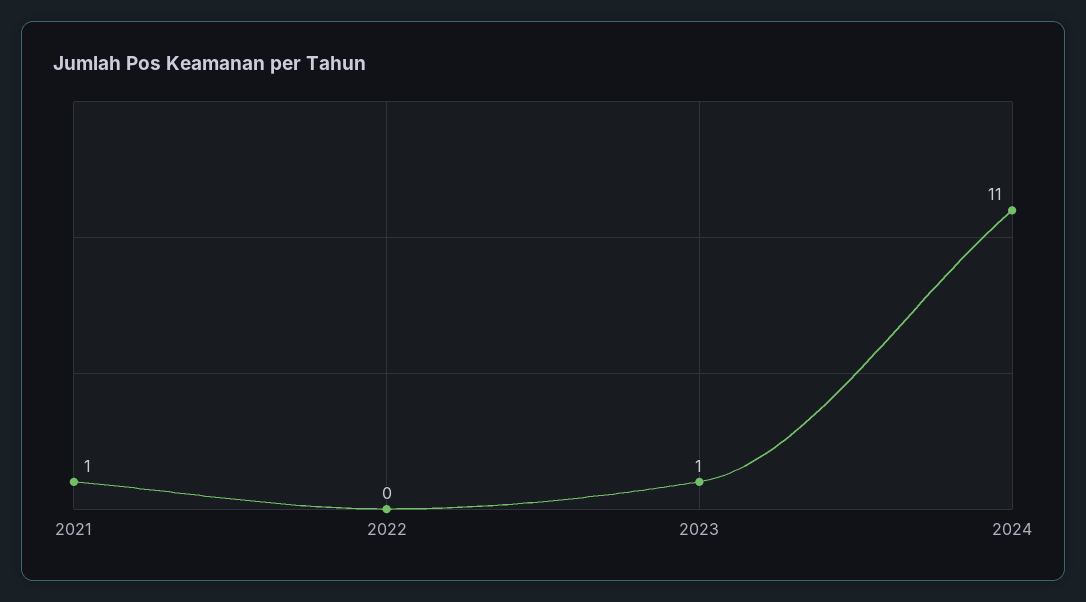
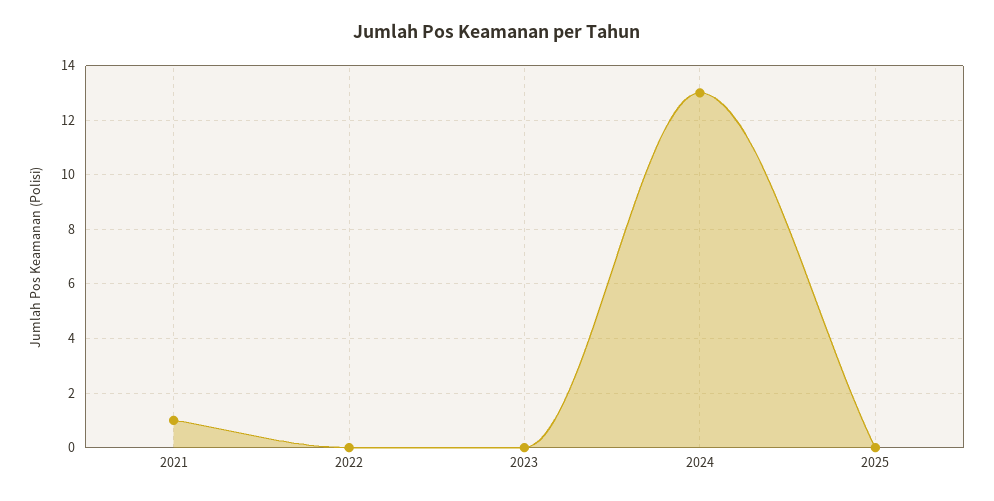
2023: 1 -> 0
2024: 11 -> 13
2025: none -> 0

